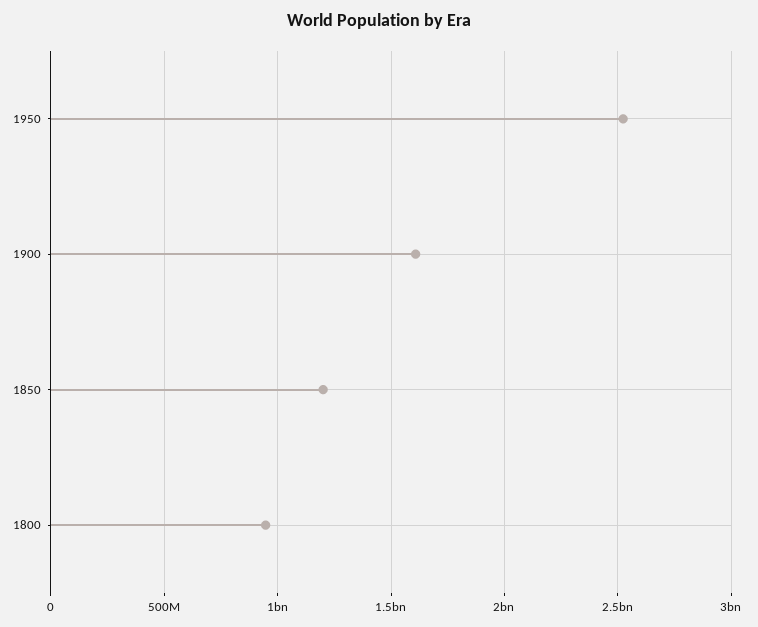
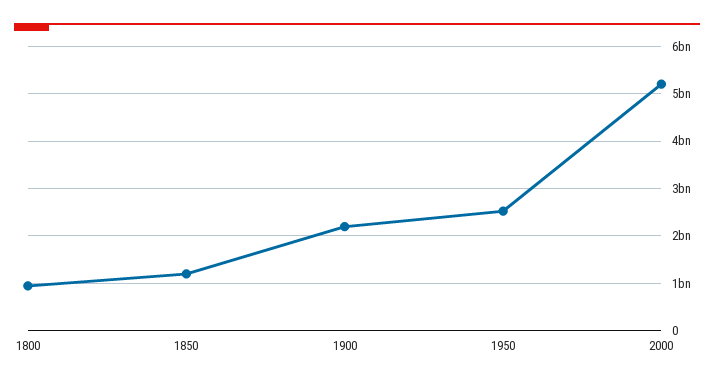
1900: 1600000000 -> 2200000000
2000: none -> 5200000000

